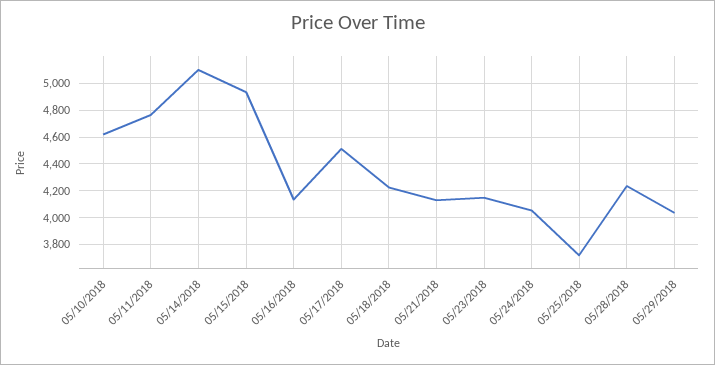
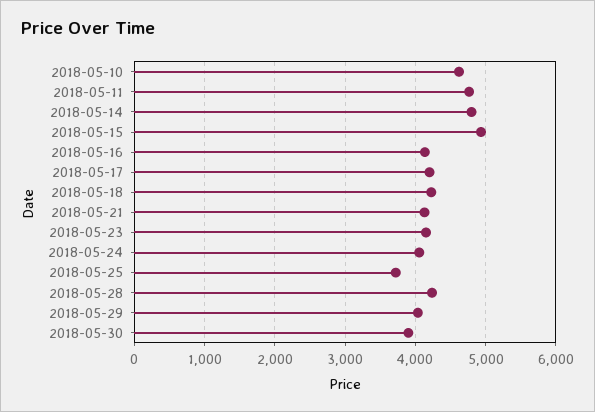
05/14/2018: 5100 -> 4800
05/17/2018: 4500 -> 4200
2018-05-30: none -> 3900

